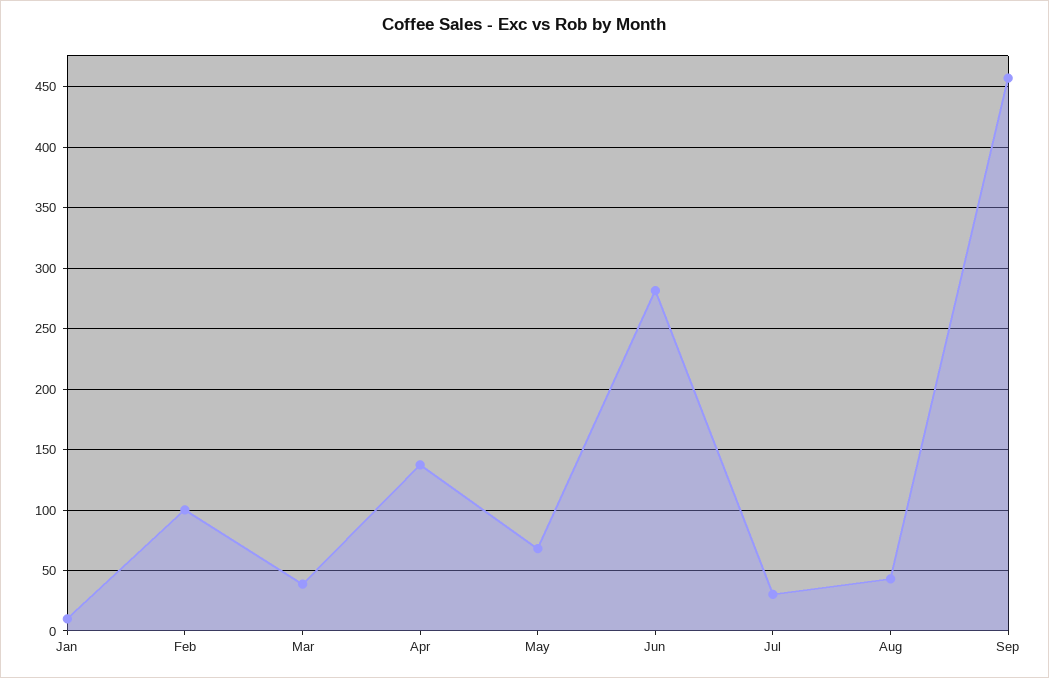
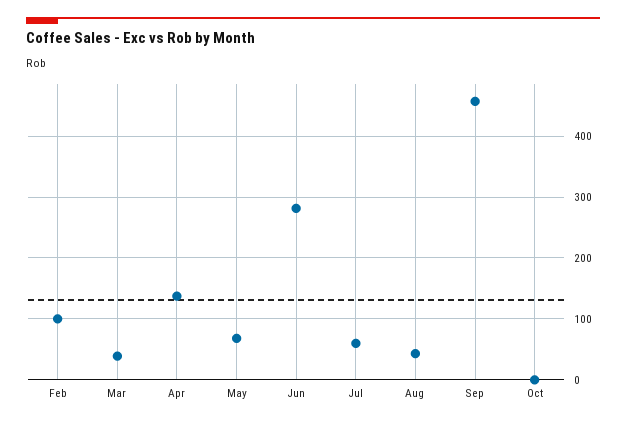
Jan: 10 -> none
Jul: 30 -> 60
Oct: none -> 0

